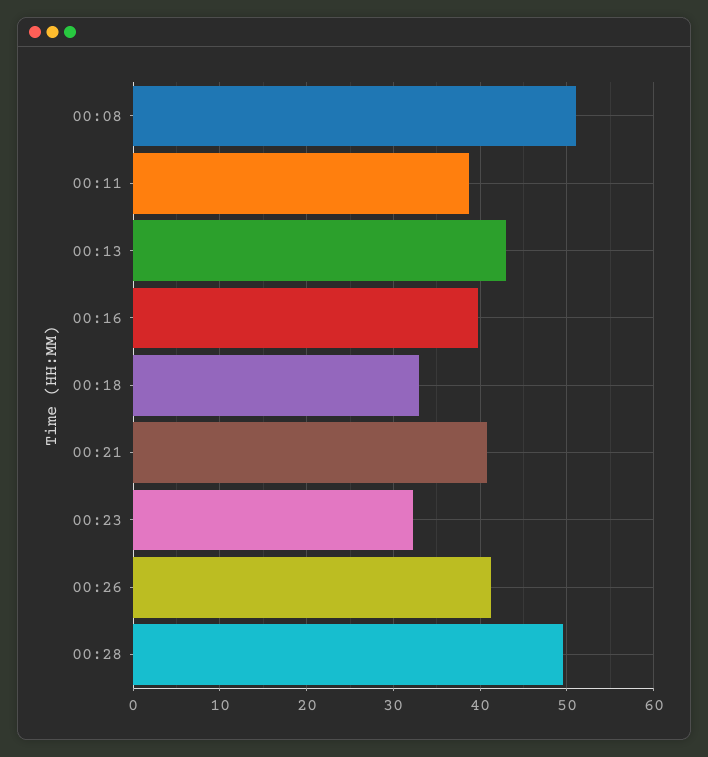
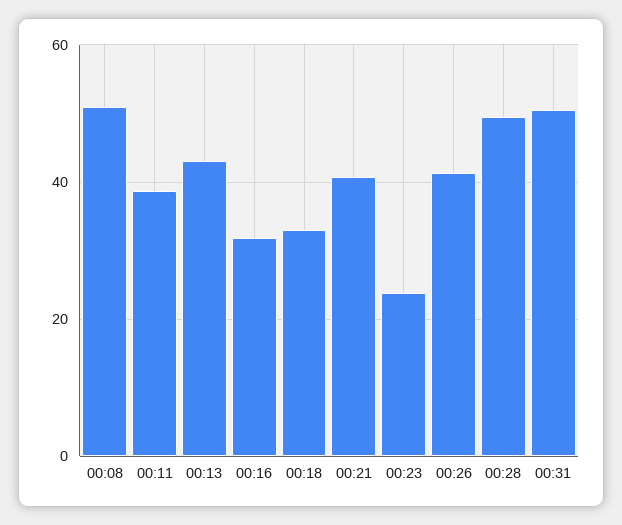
00:16: 40 -> 32
00:23: 32 -> 24
00:31: none -> 50

